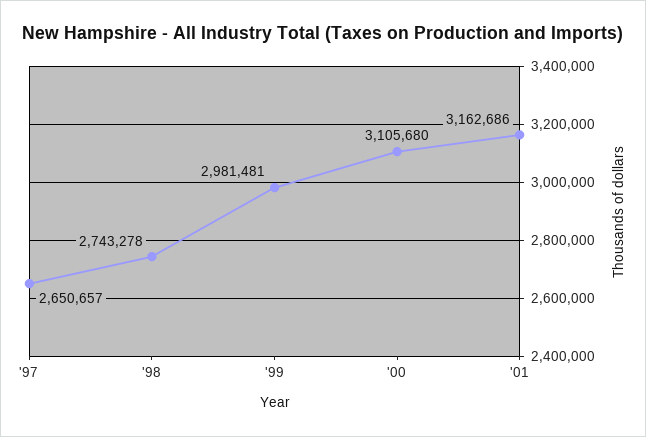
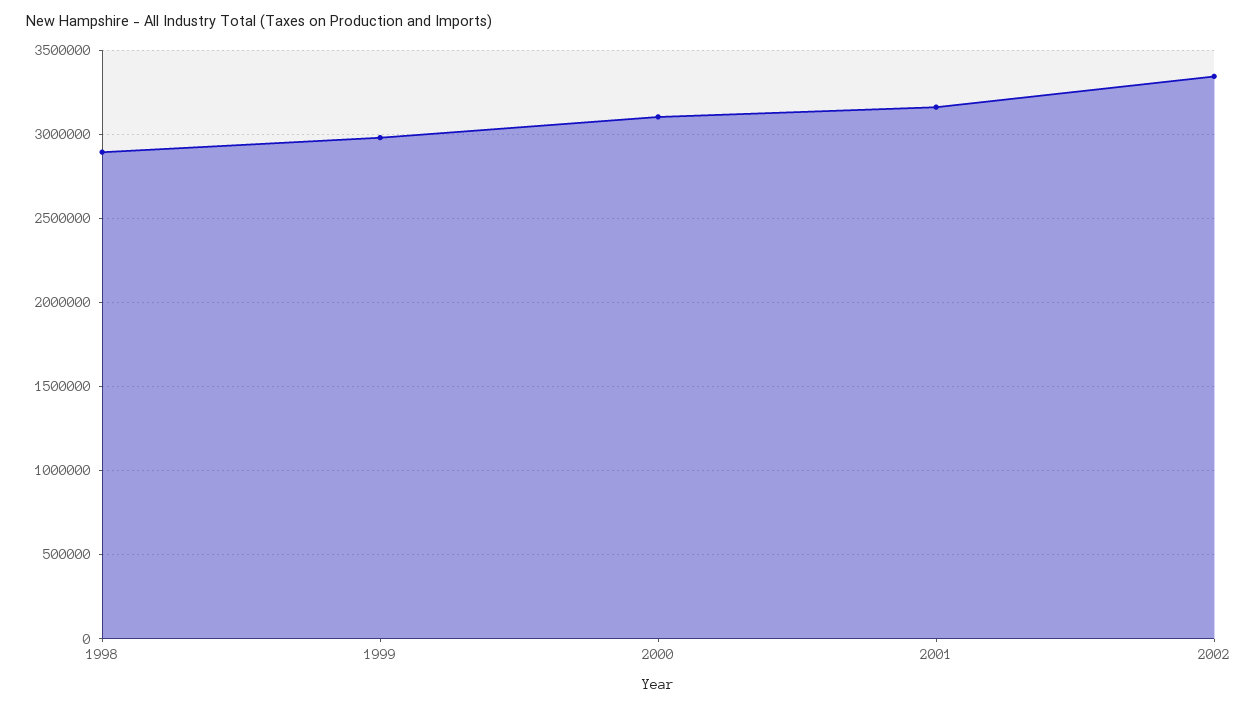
'97: 2650657 -> none
'98: 2743278 -> 2900000
2002: none -> 3350000

